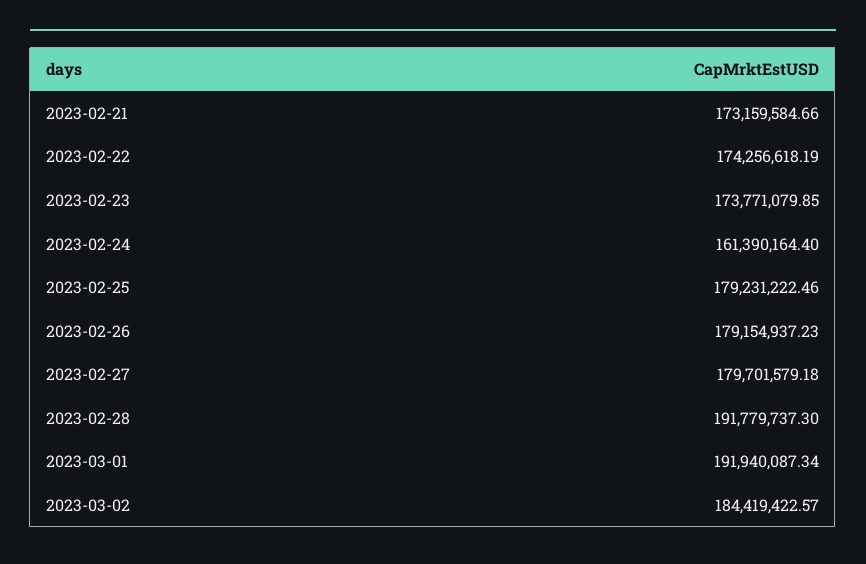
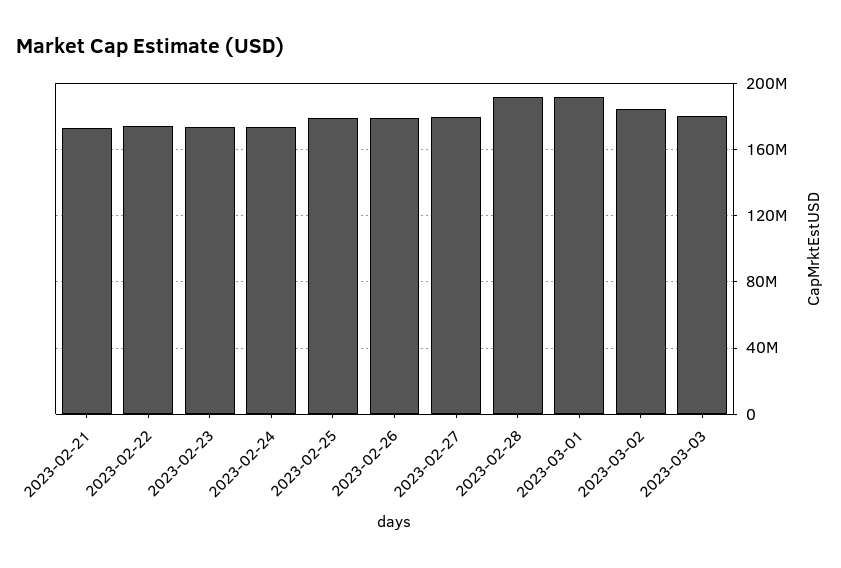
2023-02-24: 161390164.4 -> 175000000
2023-03-03: none -> 180000000

